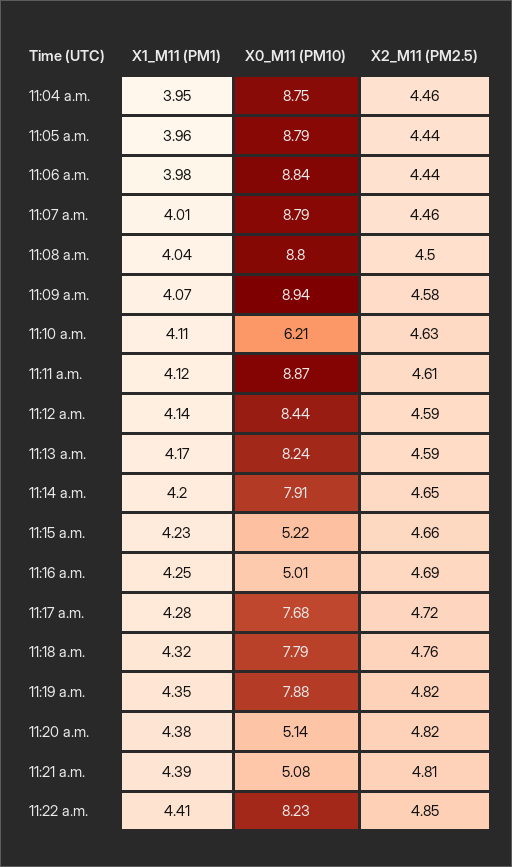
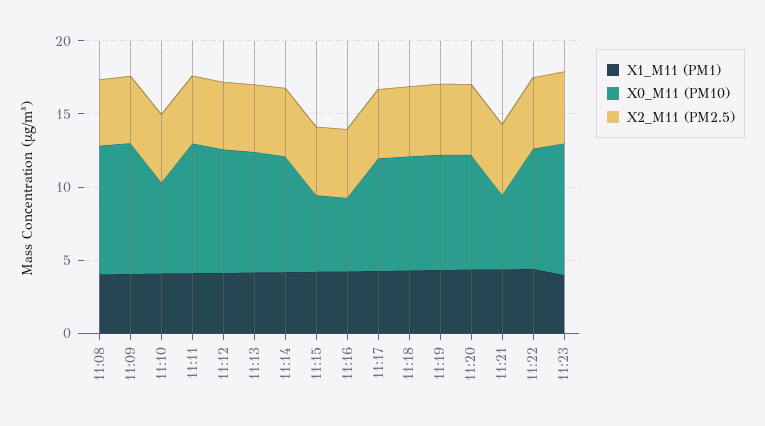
X1_M11 (PM1), 11:04 a.m.: 3.95 -> none
X0_M11 (PM10), 11:04 a.m.: 8.75 -> none
X2_M11 (PM2.5), 11:04 a.m.: 4.46 -> none
X1_M11 (PM1), 11:05 a.m.: 3.96 -> none
X0_M11 (PM10), 11:05 a.m.: 8.79 -> none
X2_M11 (PM2.5), 11:05 a.m.: 4.44 -> none
X1_M11 (PM1), 11:06 a.m.: 3.98 -> none
X0_M11 (PM10), 11:06 a.m.: 8.84 -> none
X2_M11 (PM2.5), 11:06 a.m.: 4.44 -> none
X1_M11 (PM1), 11:07 a.m.: 4.01 -> none
X0_M11 (PM10), 11:07 a.m.: 8.79 -> none
X2_M11 (PM2.5), 11:07 a.m.: 4.46 -> none
X0_M11 (PM10), 11:20 a.m.: 5.14 -> 8
X1_M11 (PM1), 11:23: none -> 4
X0_M11 (PM10), 11:23: none -> 9
X2_M11 (PM2.5), 11:23: none -> 5

